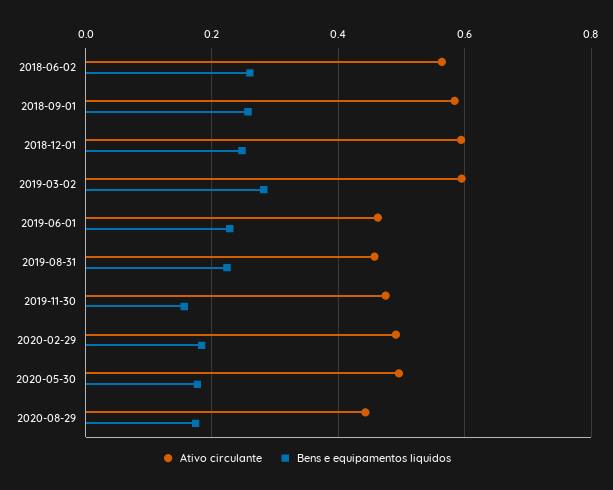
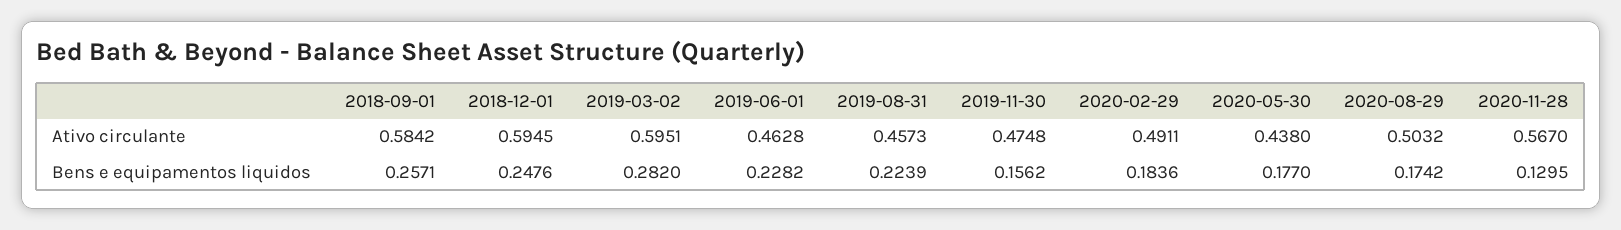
Ativo circulante, 2018-06-02: 0.56 -> none
Bens e equipamentos liquidos, 2018-06-02: 0.26 -> none
Ativo circulante, 2020-05-30: 0.5 -> 0.438
Ativo circulante, 2020-08-29: 0.44 -> 0.5032
Ativo circulante, 2020-11-28: none -> 0.567
Bens e equipamentos liquidos, 2020-11-28: none -> 0.1295

